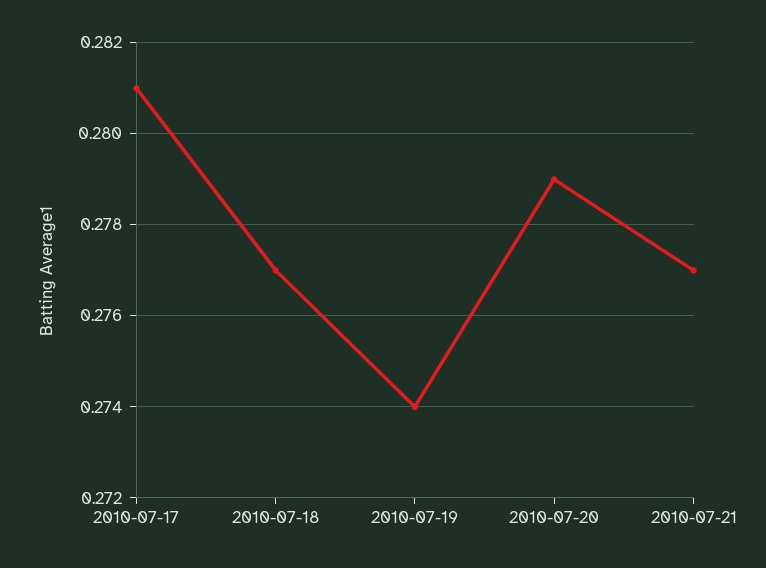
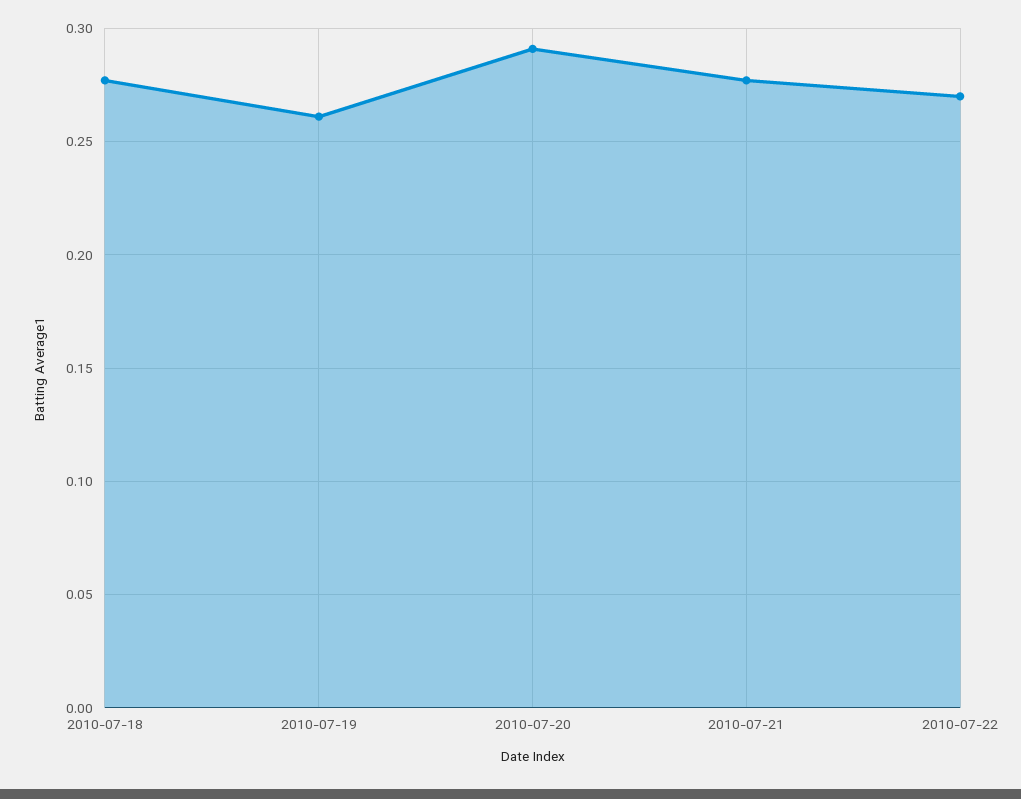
2010-07-17: 0.281 -> none
2010-07-19: 0.274 -> 0.26
2010-07-20: 0.279 -> 0.29
2010-07-22: none -> 0.27

